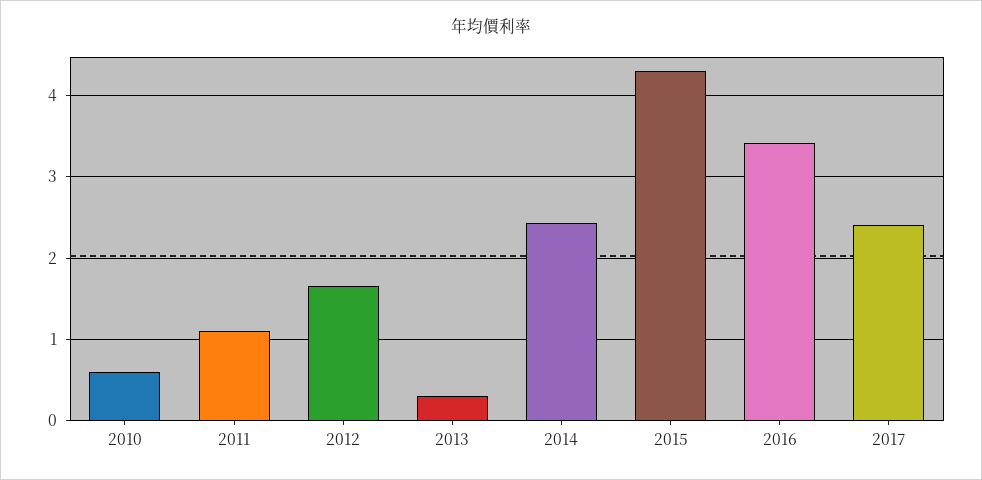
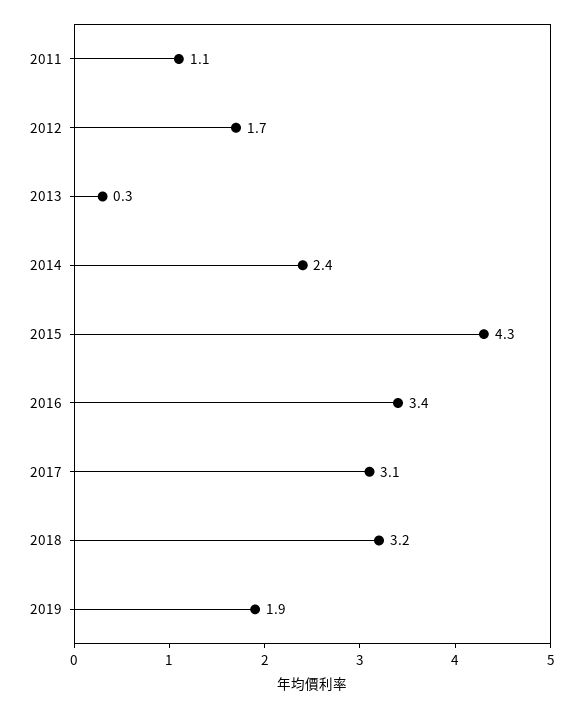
2010: 0.6 -> none
2017: 2.4 -> 3.1
2018: none -> 3.2
2019: none -> 1.9

